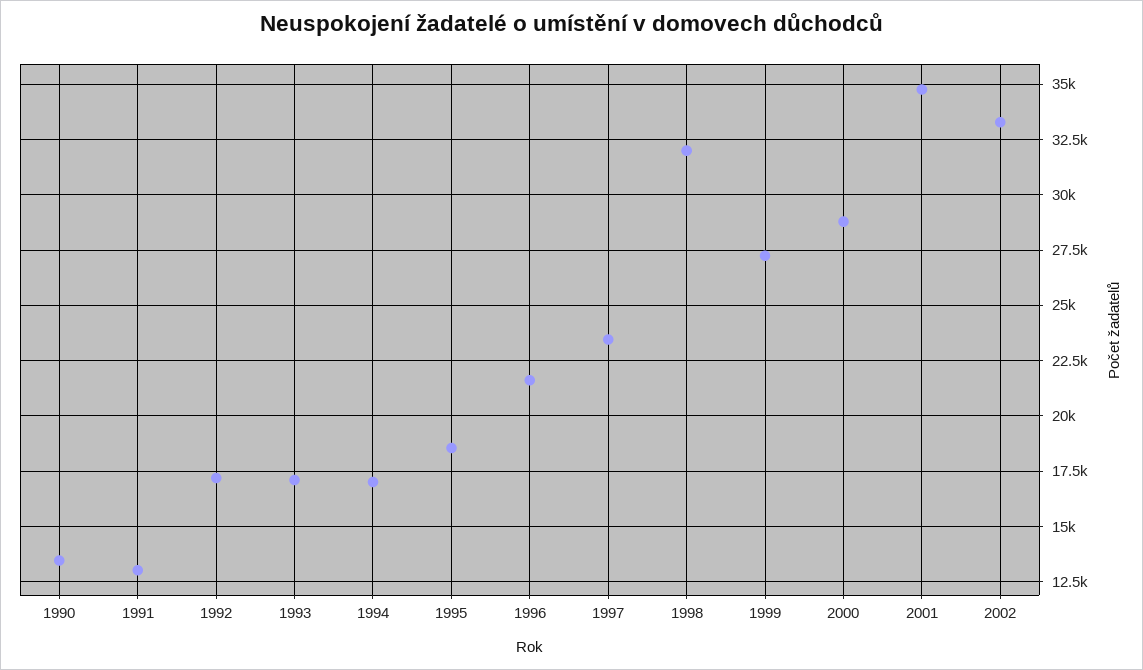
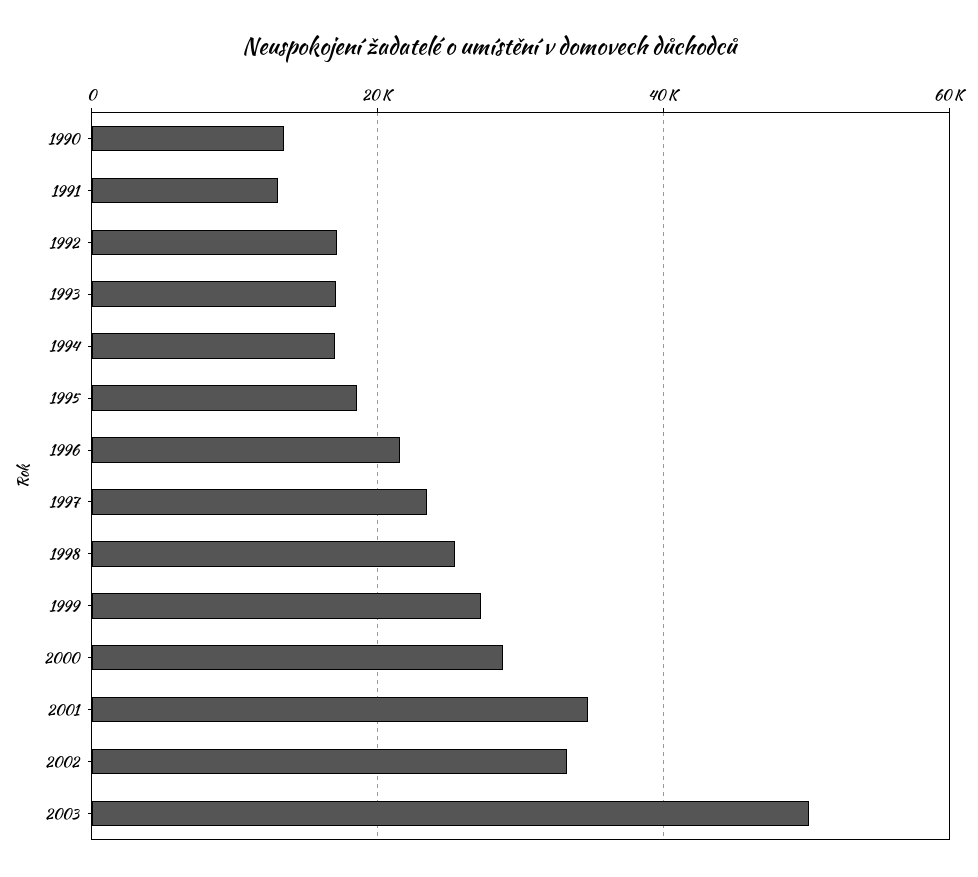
1998: 32000 -> 26000
2003: none -> 50000

